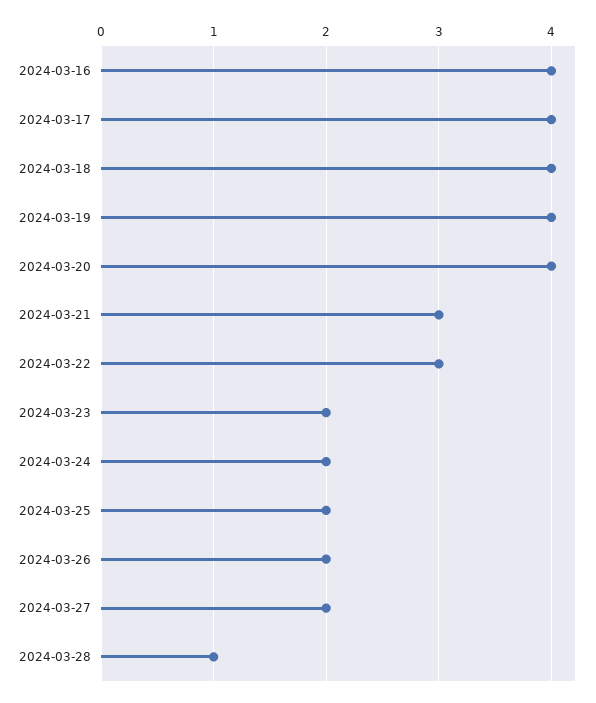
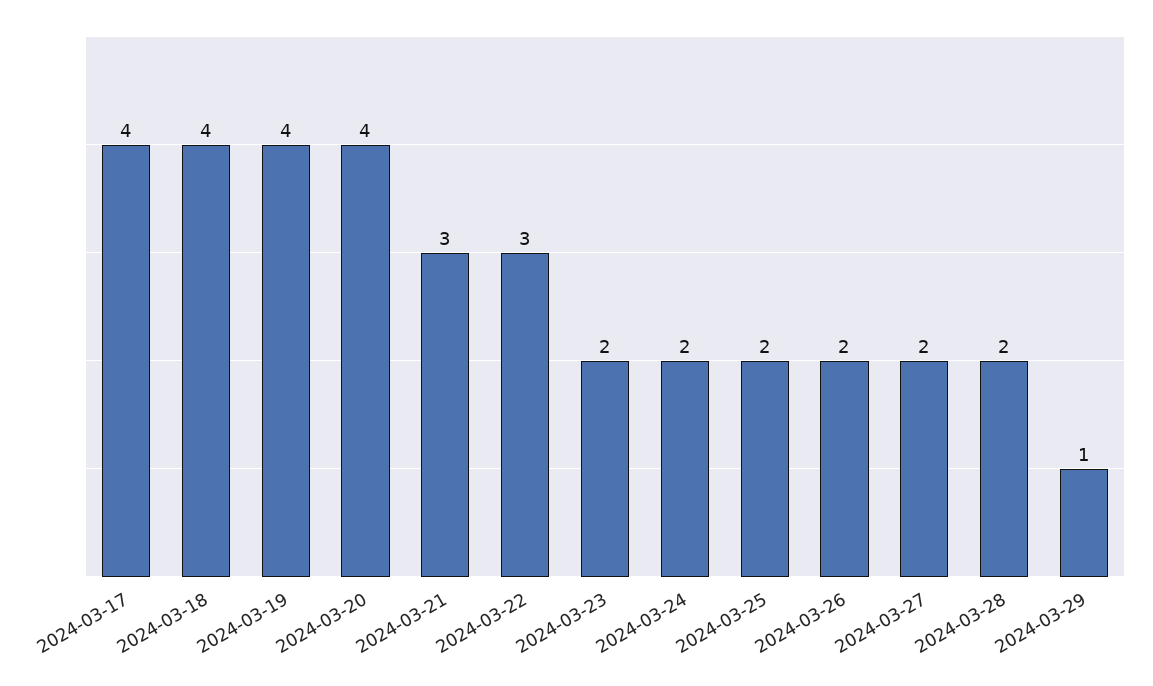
2024-03-16: 4 -> none
2024-03-28: 1 -> 2
2024-03-29: none -> 1

